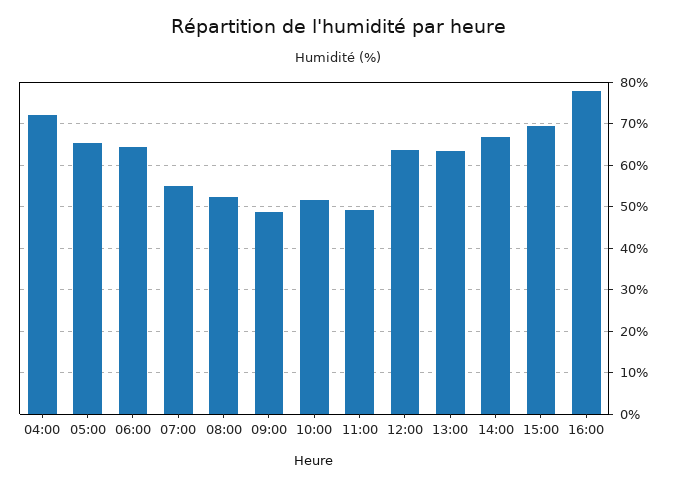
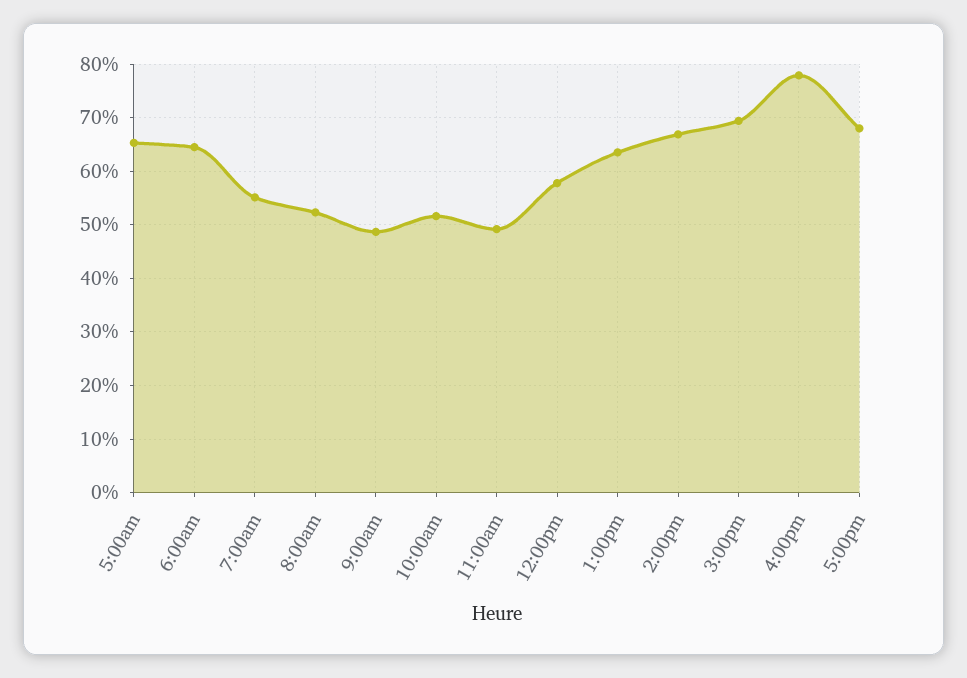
04:00: 72 -> none
12:00: 64 -> 58
5:00pm: none -> 68

